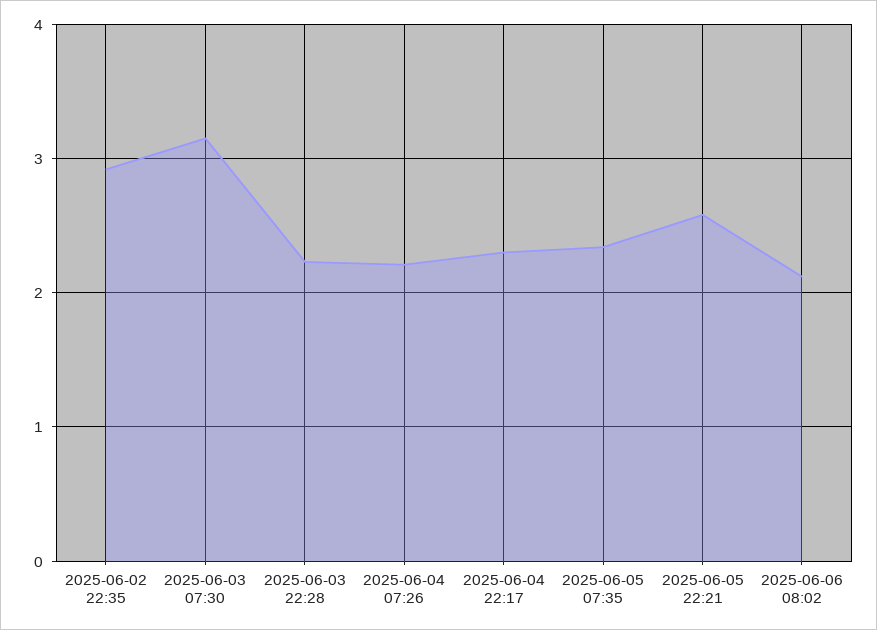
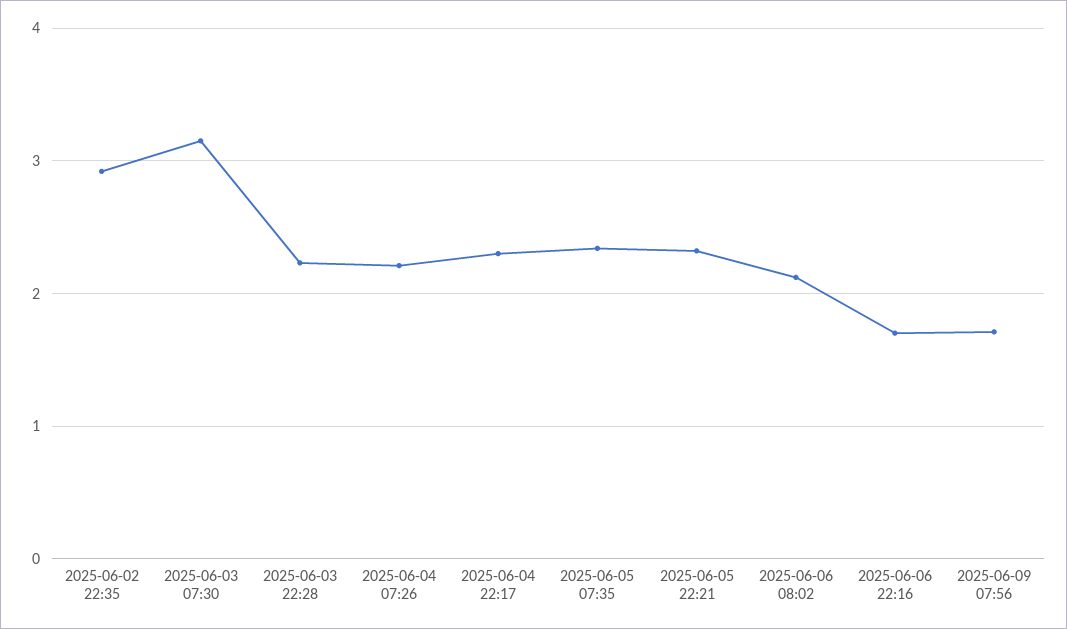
2025-06-05 22:21: 2.6 -> 2.3
2025-06-06 22:16: none -> 1.7
2025-06-09 07:56: none -> 1.7

